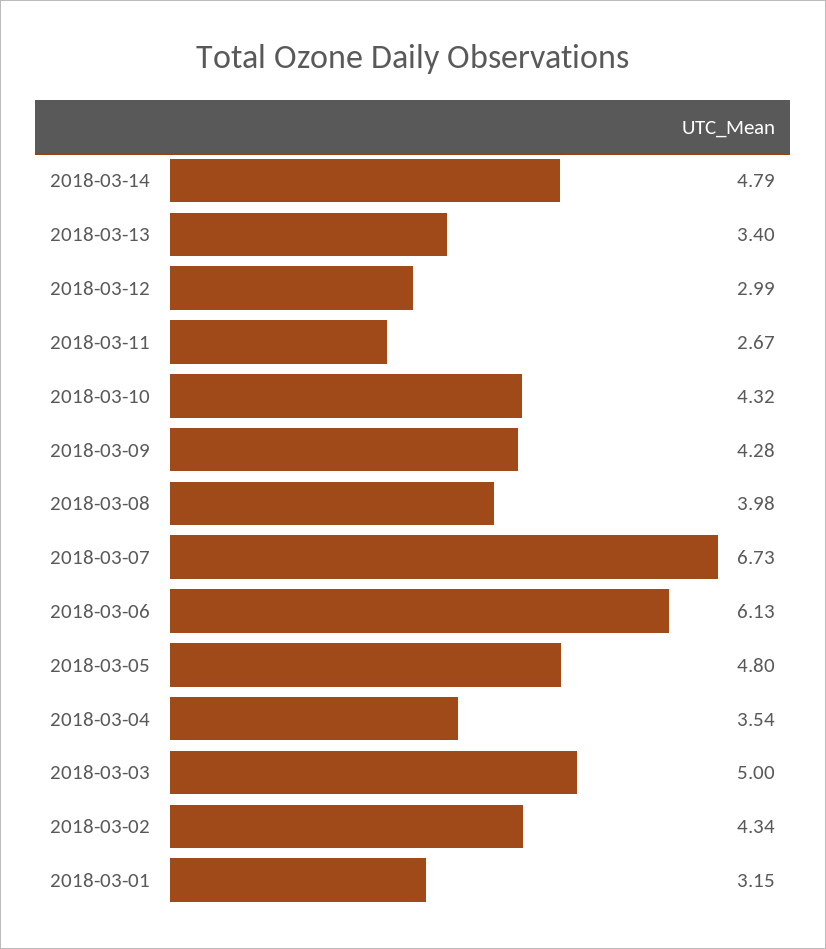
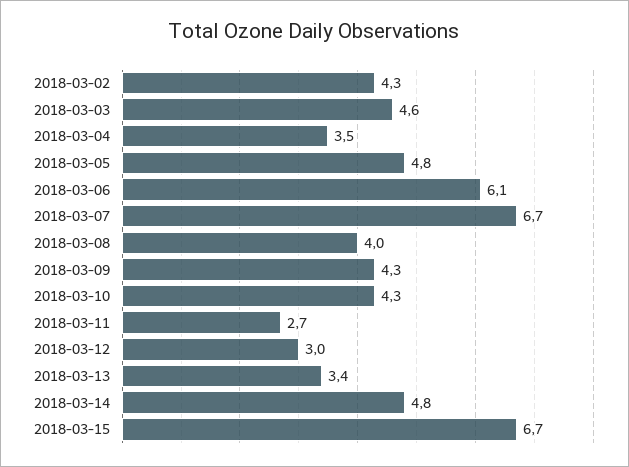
2018-03-03: 5 -> 4.6
2018-03-01: 3.15 -> none
2018-03-15: none -> 6.7

